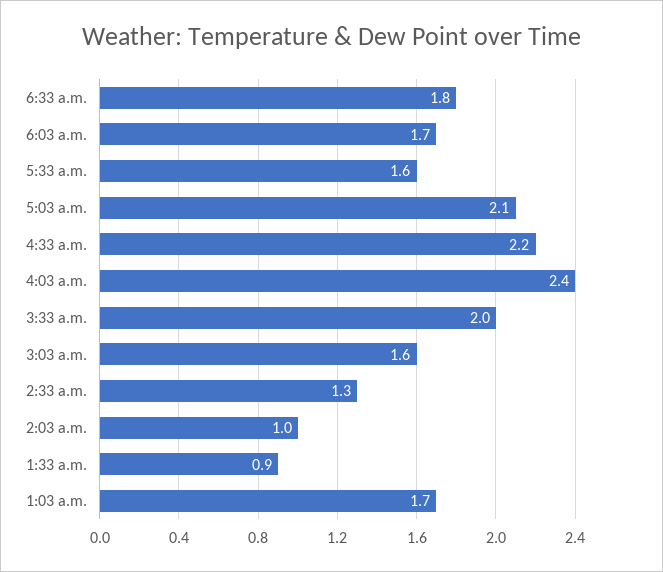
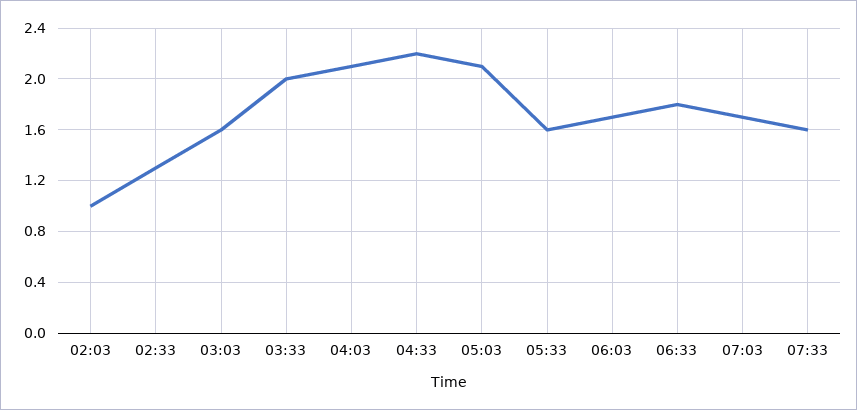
4:03 a.m.: 2.4 -> 2.1
1:33 a.m.: 0.9 -> none
1:03 a.m.: 1.7 -> none
07:03: none -> 1.7
07:33: none -> 1.6

